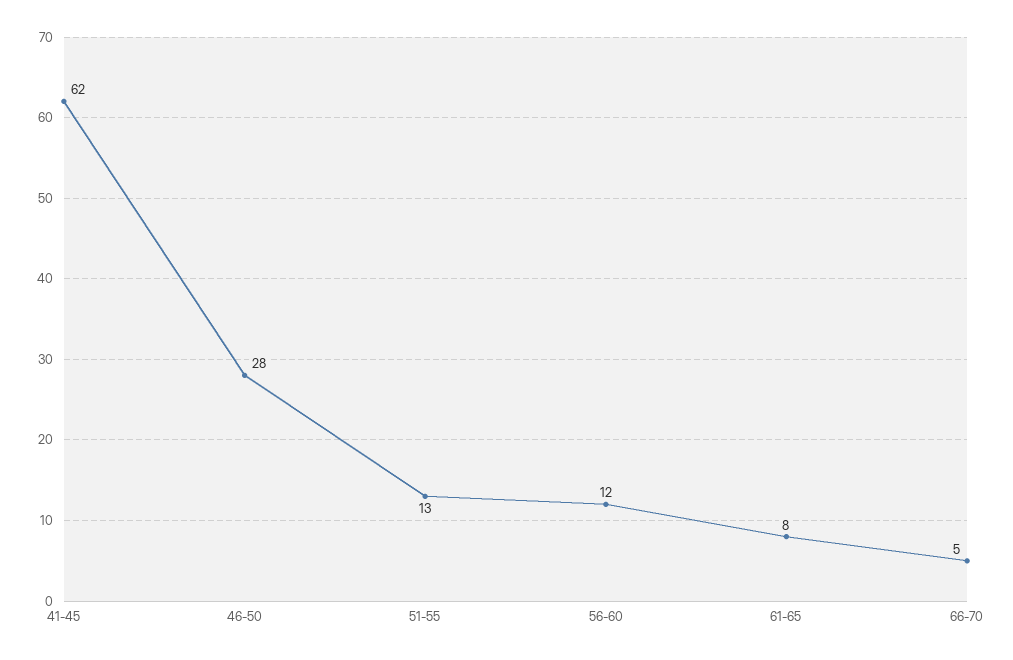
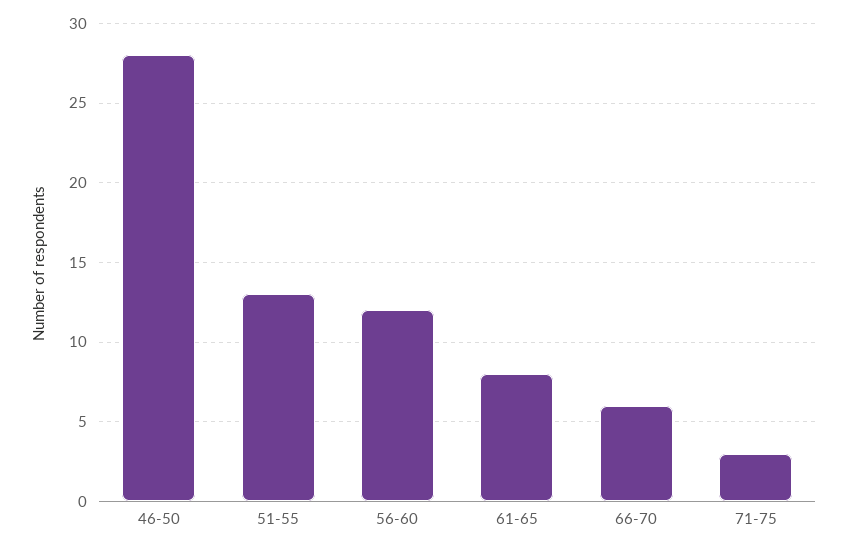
41-45: 62 -> none
66-70: 5 -> 6
71-75: none -> 3

